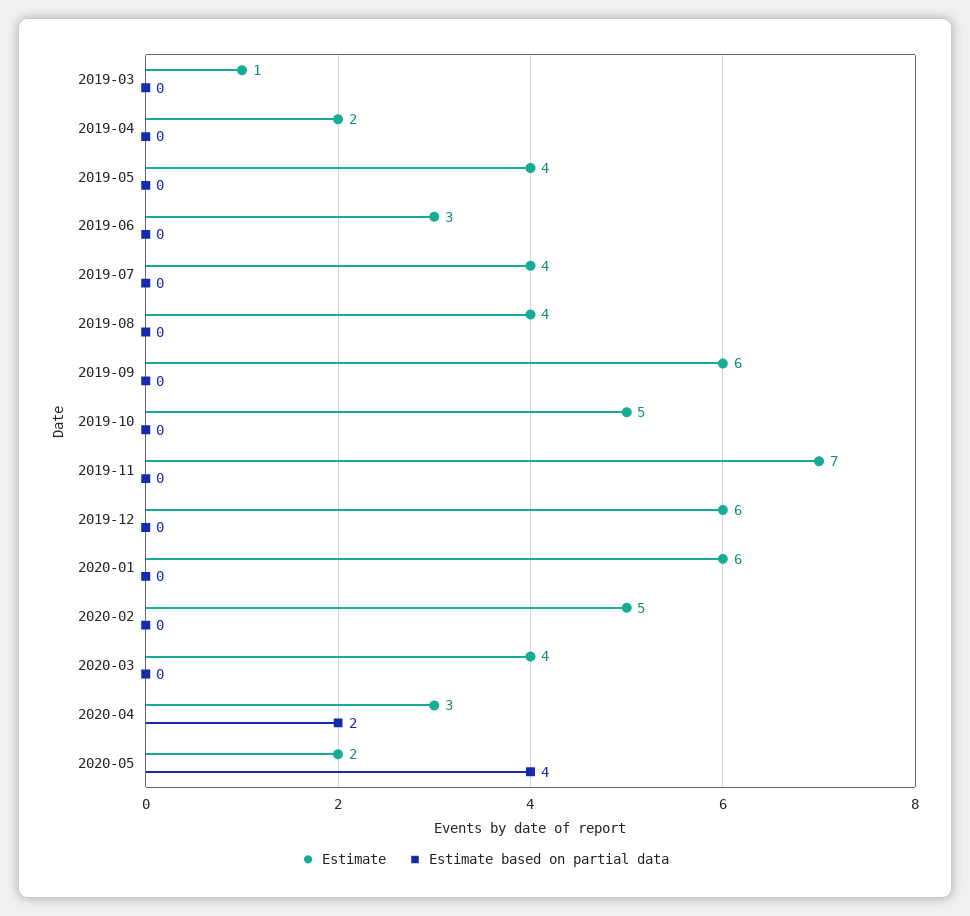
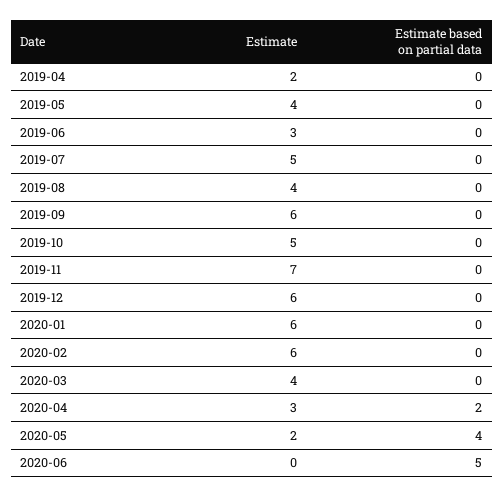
Estimate, 2019-03: 1 -> none
Estimate based on partial data, 2019-03: 0 -> none
Estimate, 2019-07: 4 -> 5
Estimate, 2020-02: 5 -> 6
Estimate, 2020-06: none -> 0
Estimate based on partial data, 2020-06: none -> 5

